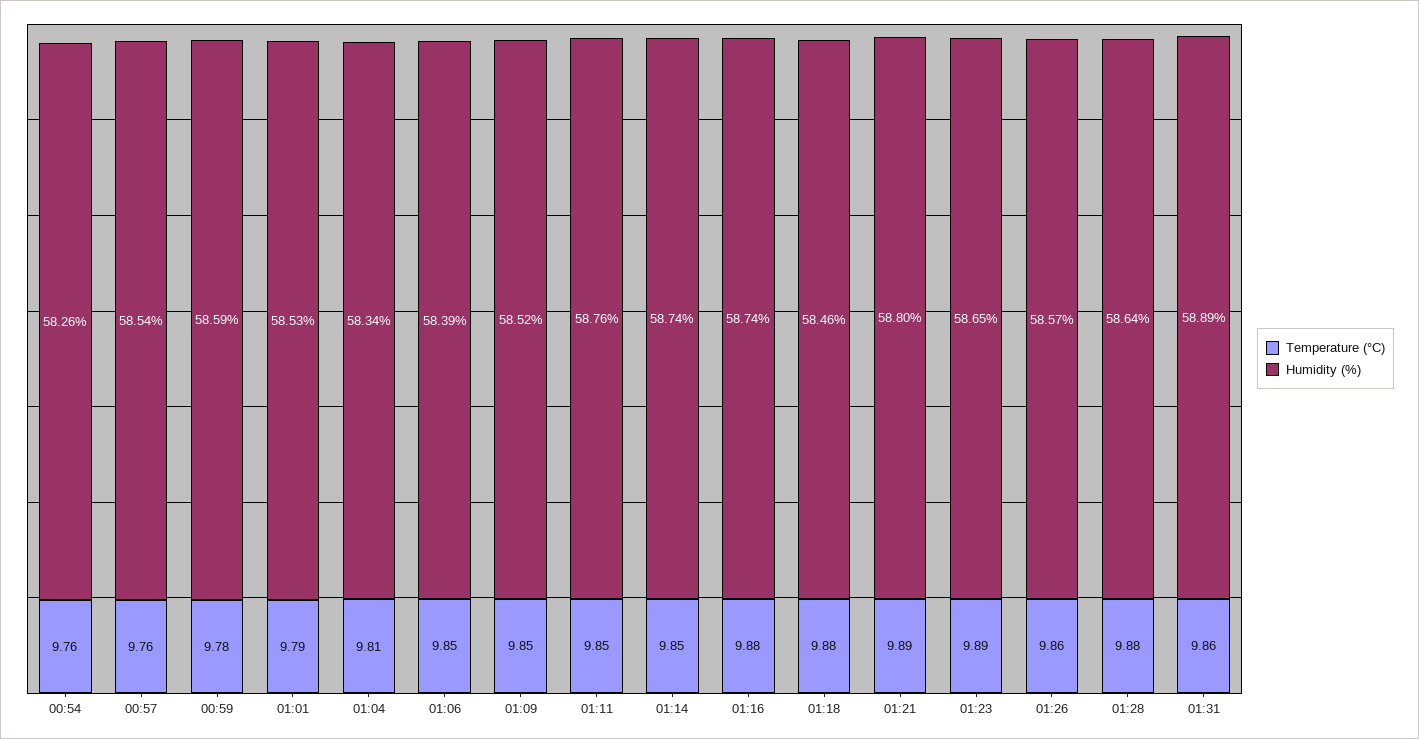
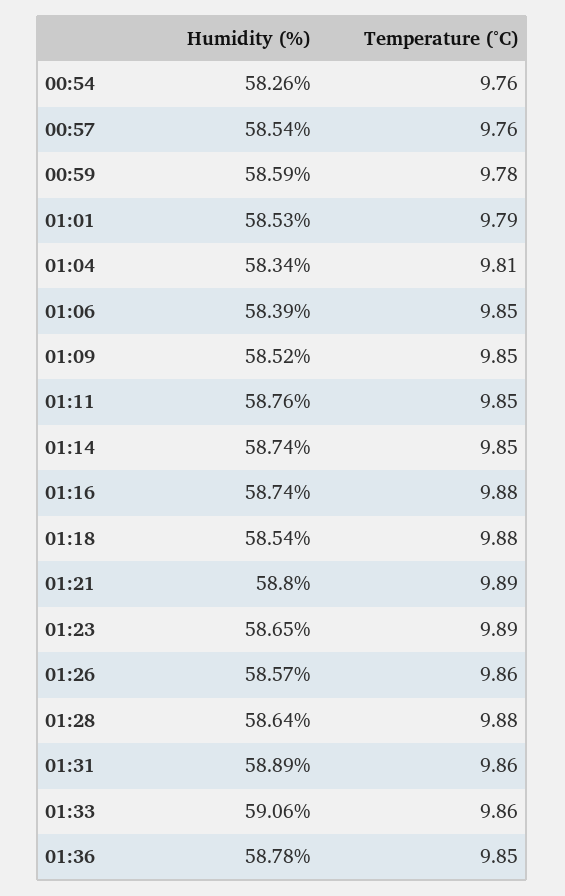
Humidity (%), 01:18: 58.46 -> 58.54
Humidity (%), 01:33: none -> 59.06
Temperature (°C), 01:33: none -> 9.86
Humidity (%), 01:36: none -> 58.78
Temperature (°C), 01:36: none -> 9.85

